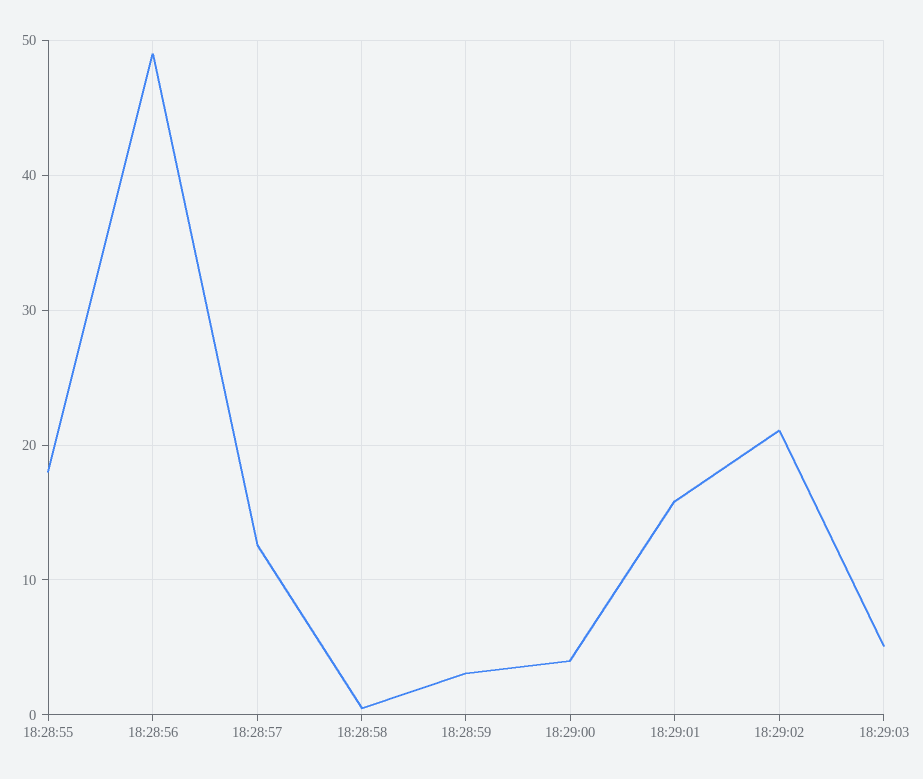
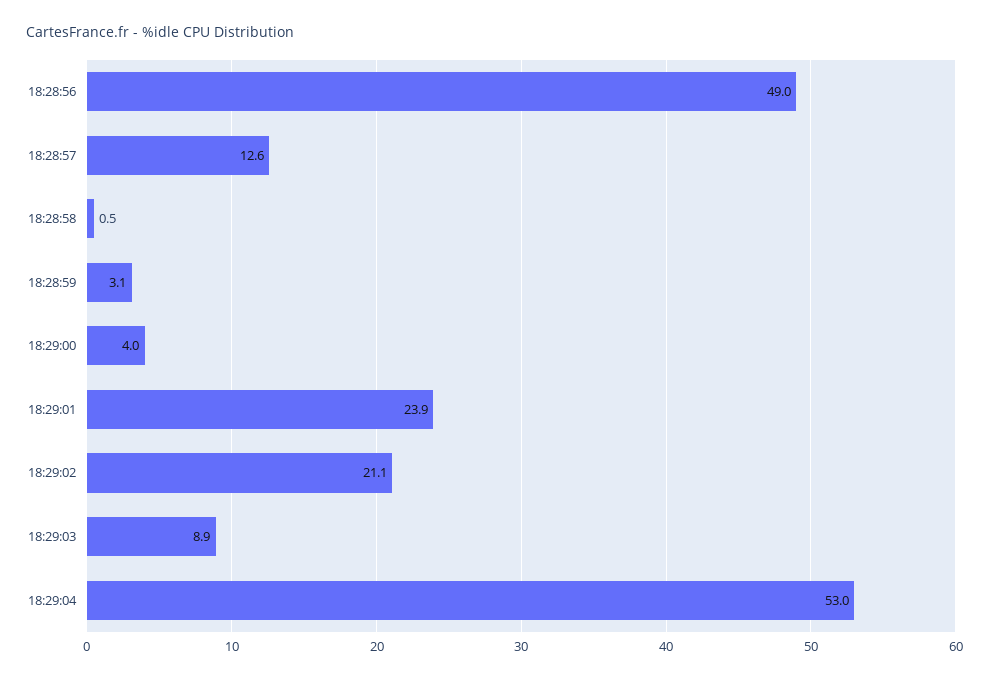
18:28:55: 18 -> none
18:29:01: 16 -> 23.9
18:29:03: 5 -> 8.9
18:29:04: none -> 53

